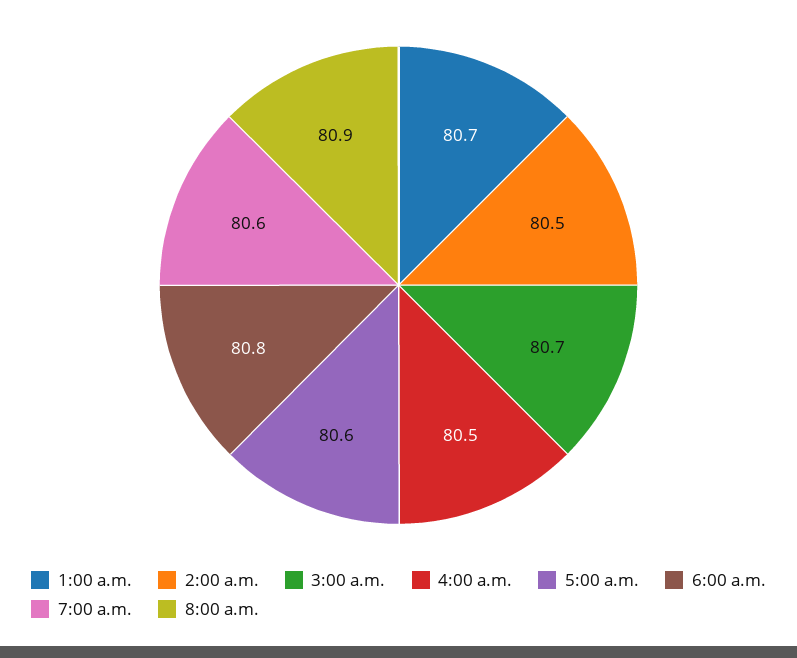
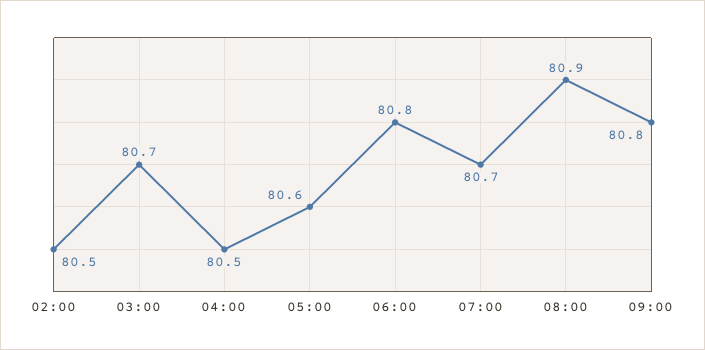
1:00 a.m.: 80.7 -> none
7:00 a.m.: 80.6 -> 80.7
09:00: none -> 80.8

